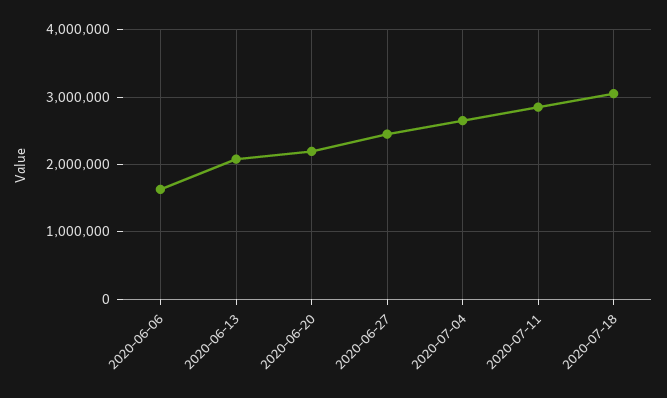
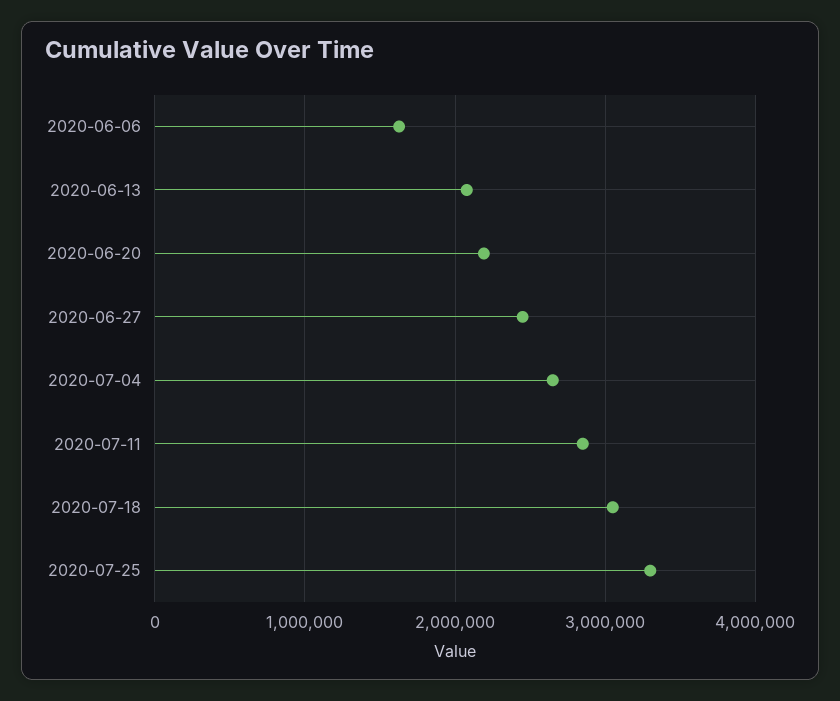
2020-07-25: none -> 3300000

